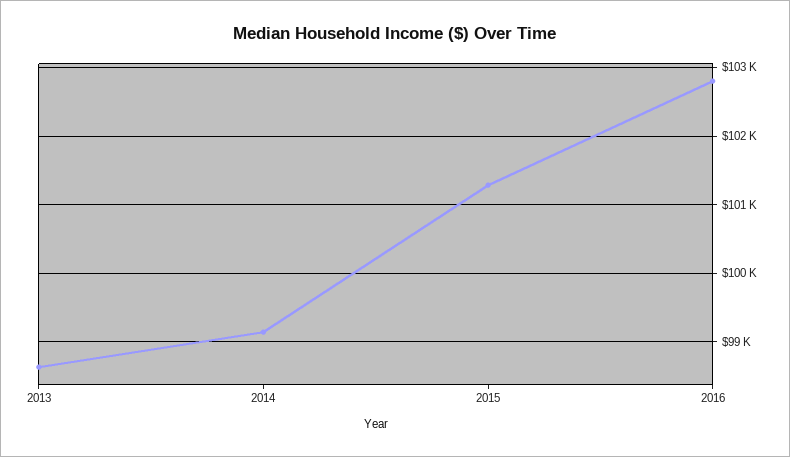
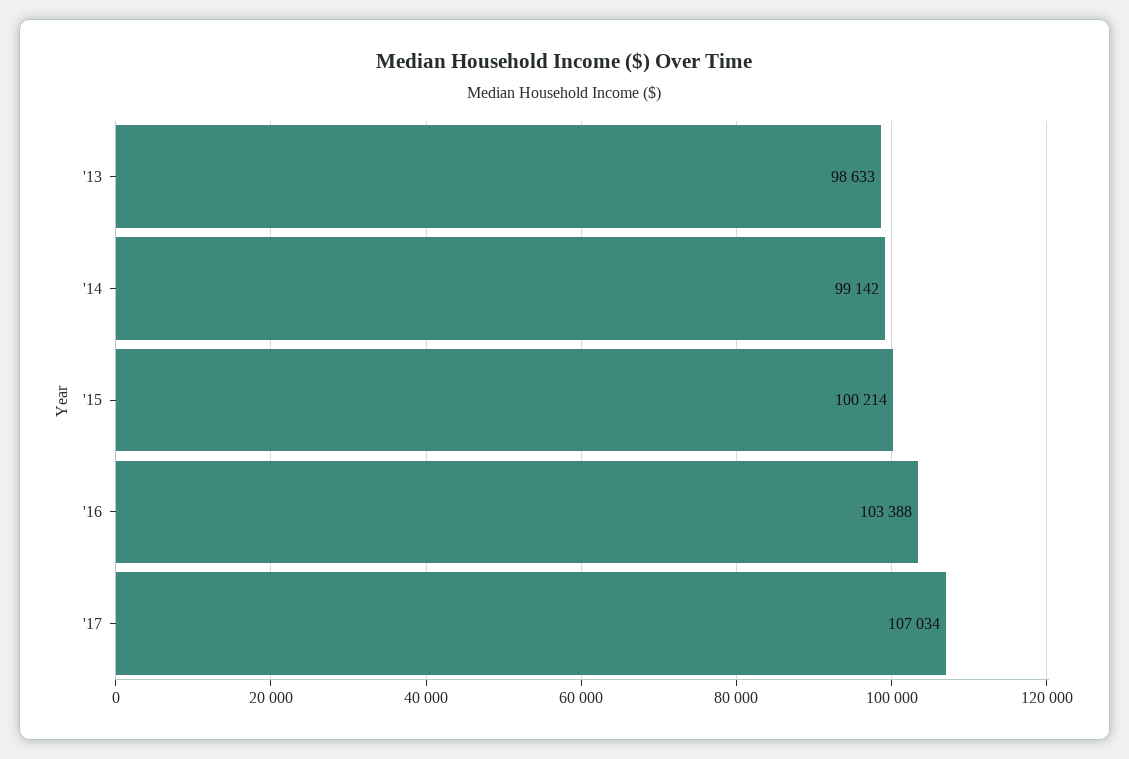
2015: 101300 -> 100214
2016: 102800 -> 103388
'17: none -> 107034

